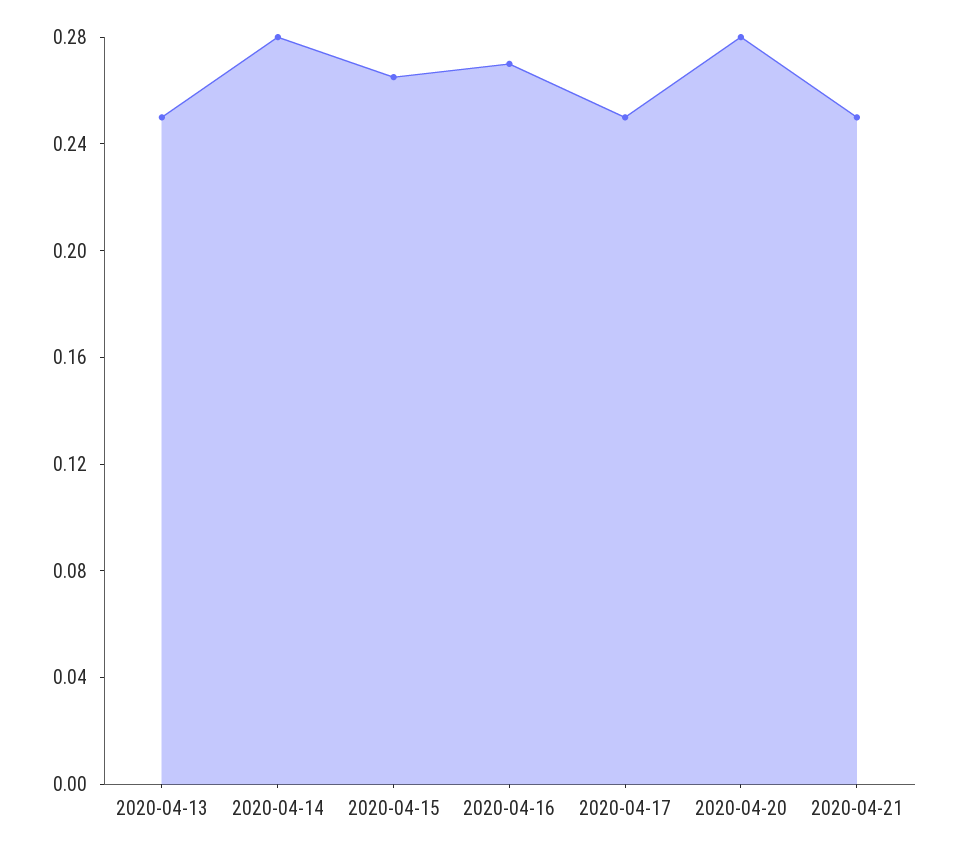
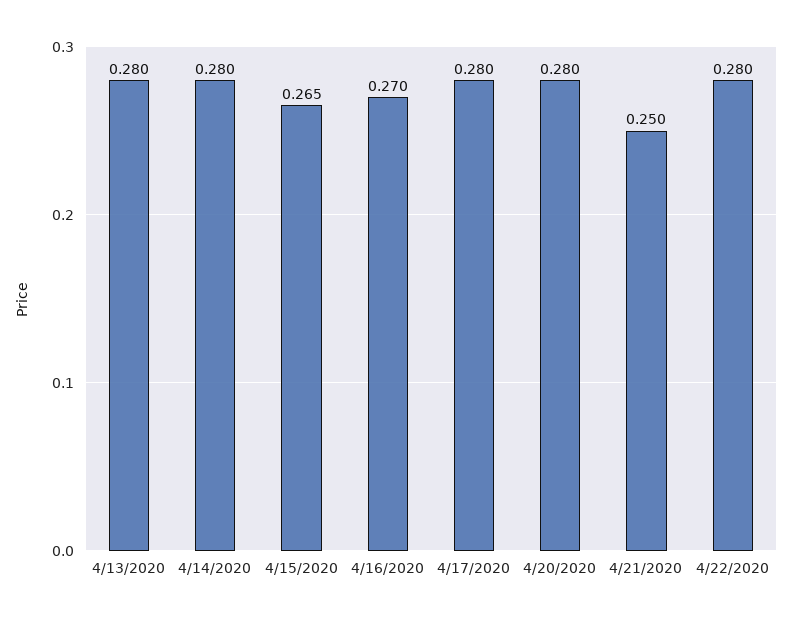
2020-04-13: 0.25 -> 0.28
2020-04-17: 0.25 -> 0.28
4/22/2020: none -> 0.28

